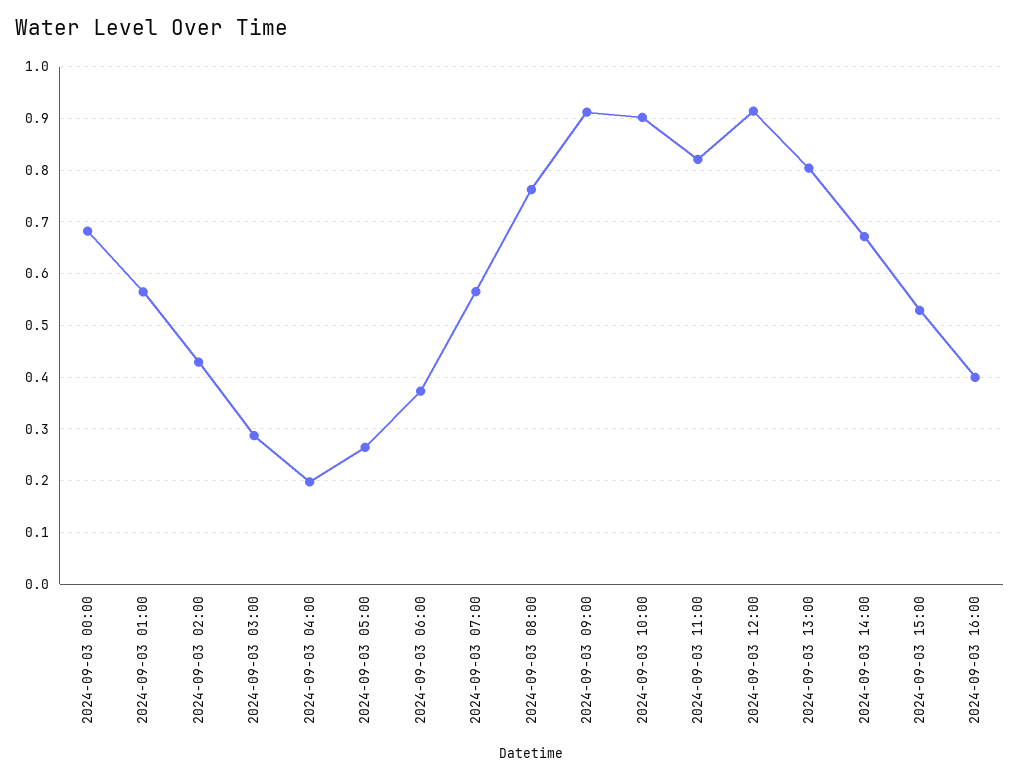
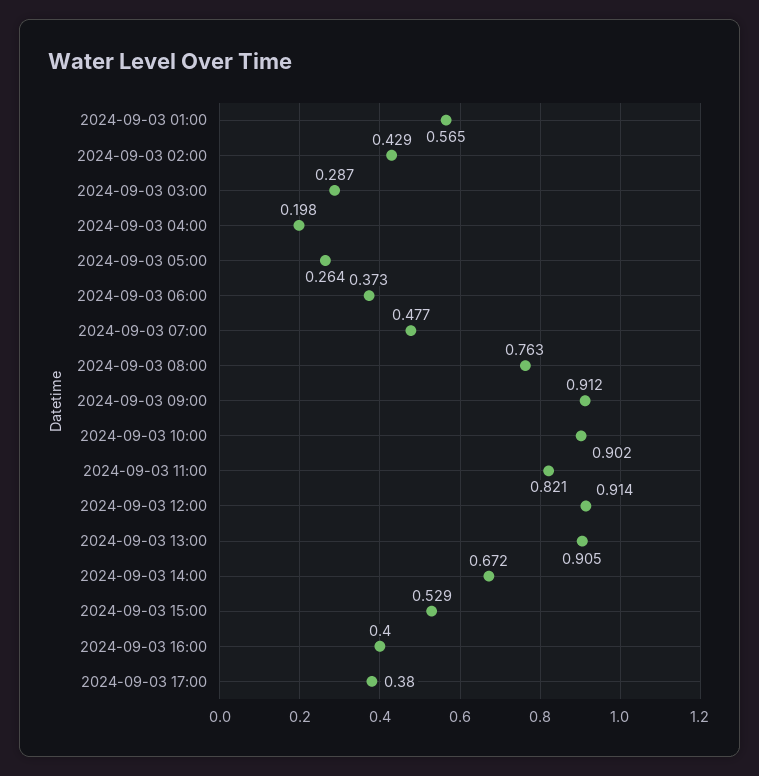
2024-09-03 00:00: 0.68 -> none
2024-09-03 07:00: 0.56 -> 0.477
2024-09-03 13:00: 0.8 -> 0.905
2024-09-03 17:00: none -> 0.38

